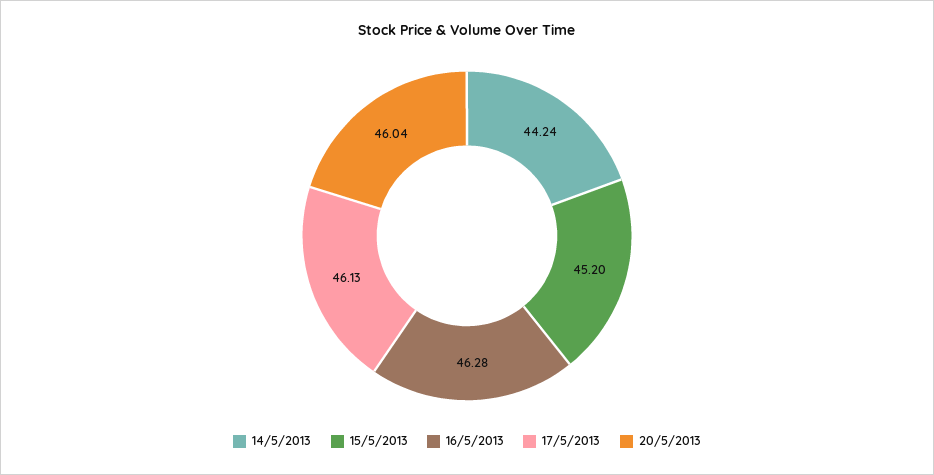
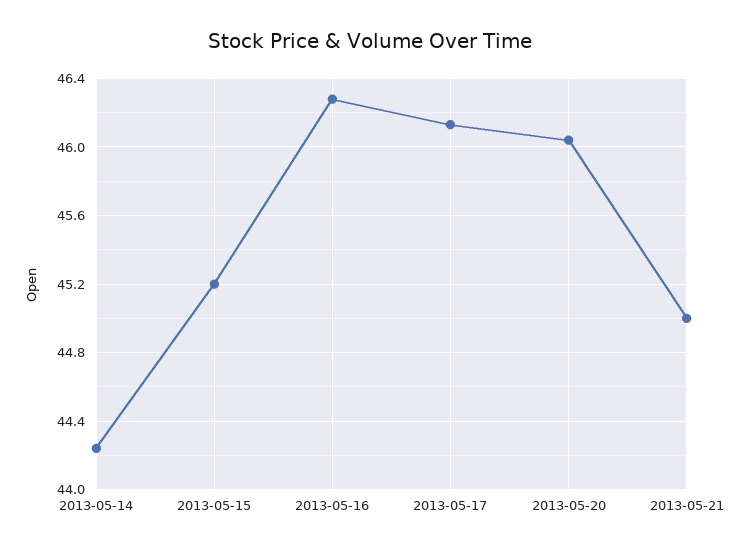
2013-05-21: none -> 45

